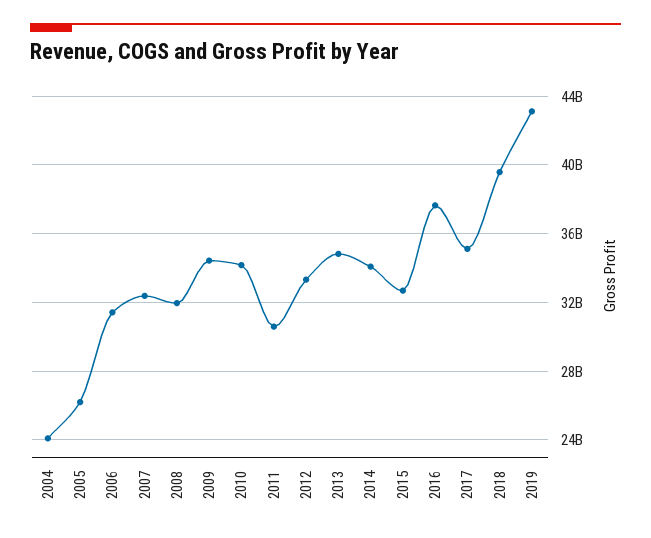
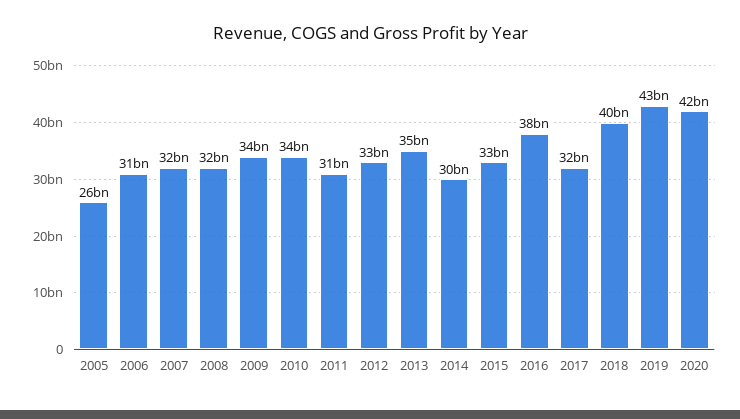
2004: 24000000000 -> none
2014: 34000000000 -> 30000000000
2017: 35000000000 -> 32000000000
2020: none -> 42000000000

